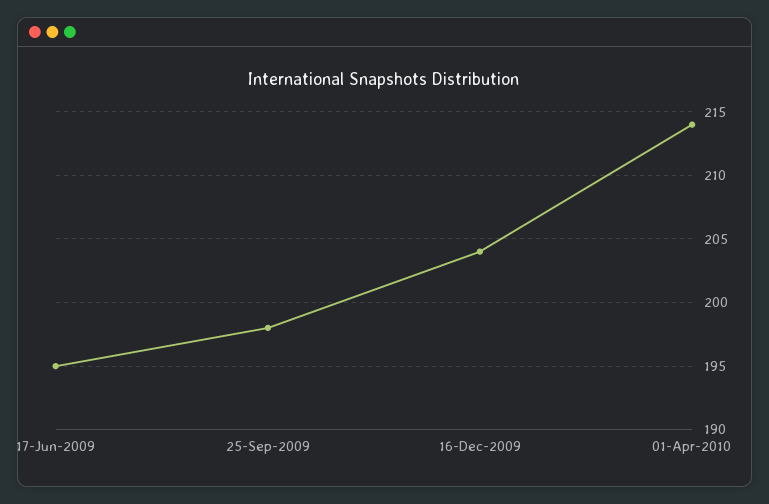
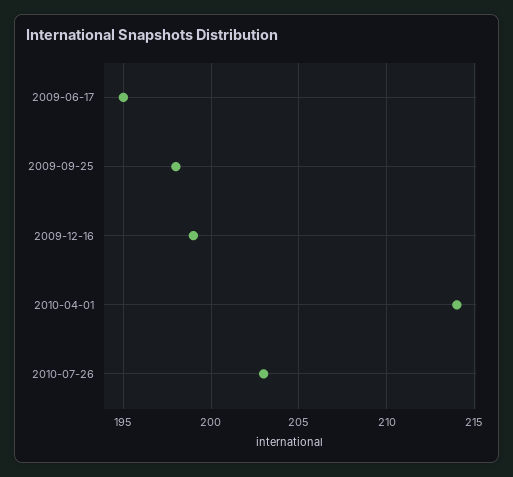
16-Dec-2009: 204 -> 199
2010-07-26: none -> 203

